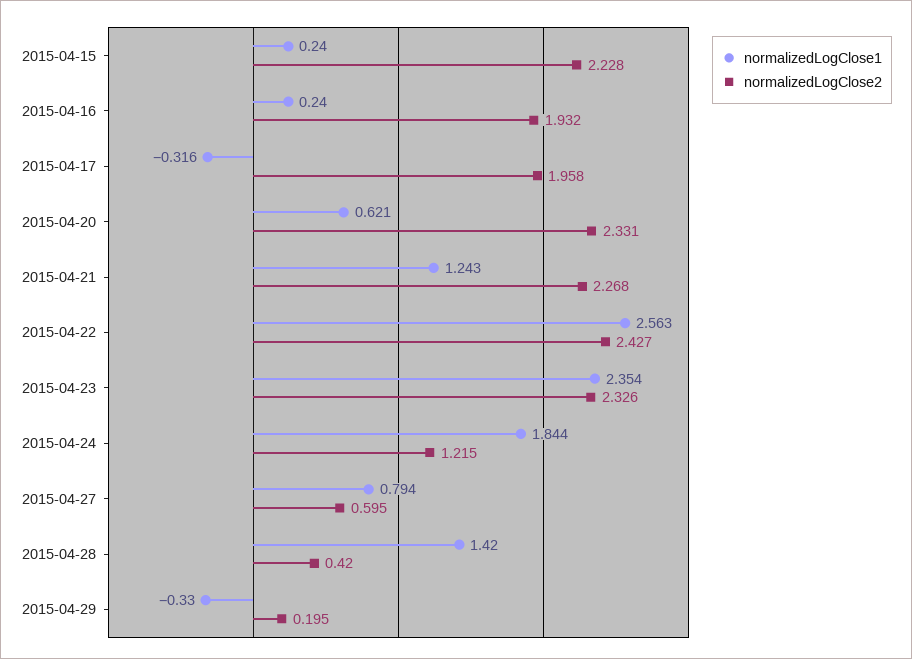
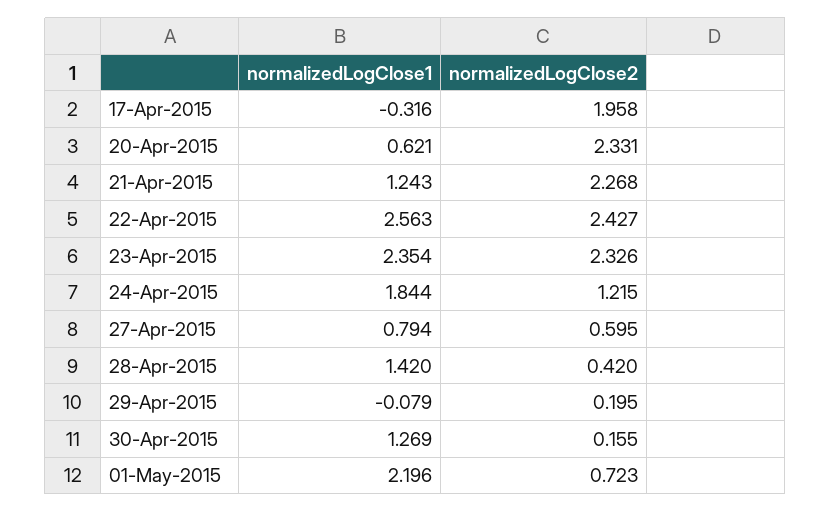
normalizedLogClose1, 2015-04-15: 0.24 -> none
normalizedLogClose2, 2015-04-15: 2.228 -> none
normalizedLogClose1, 2015-04-16: 0.24 -> none
normalizedLogClose2, 2015-04-16: 1.932 -> none
normalizedLogClose1, 2015-04-29: -0.33 -> -0.079
normalizedLogClose1, 30-Apr-2015: none -> 1.269
normalizedLogClose2, 30-Apr-2015: none -> 0.155
normalizedLogClose1, 01-May-2015: none -> 2.196
normalizedLogClose2, 01-May-2015: none -> 0.723

